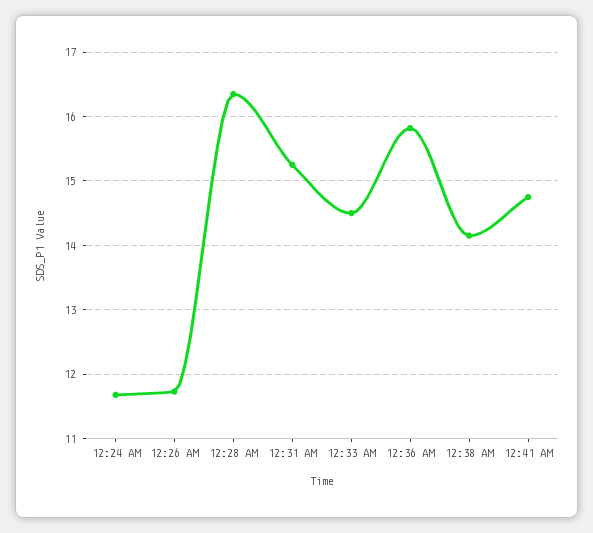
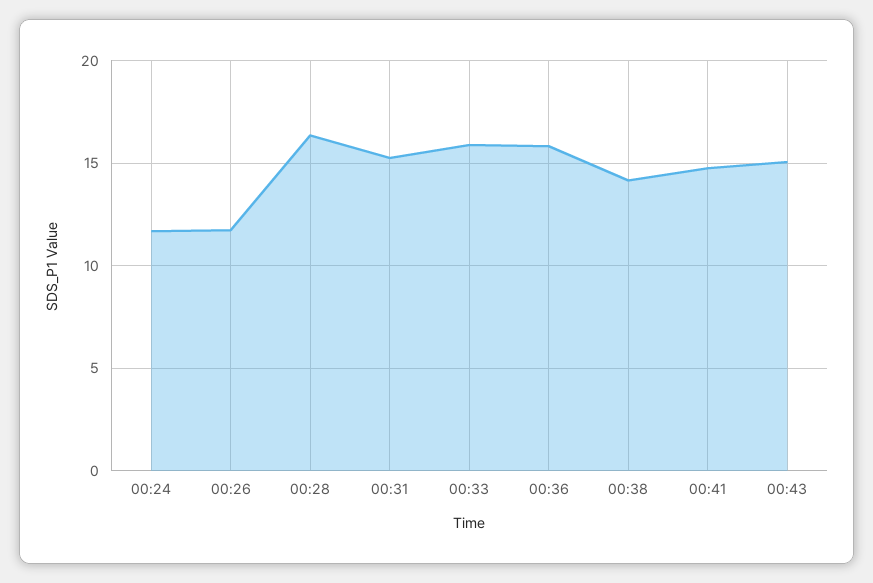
12:33 AM: 14.5 -> 16
00:43: none -> 15

